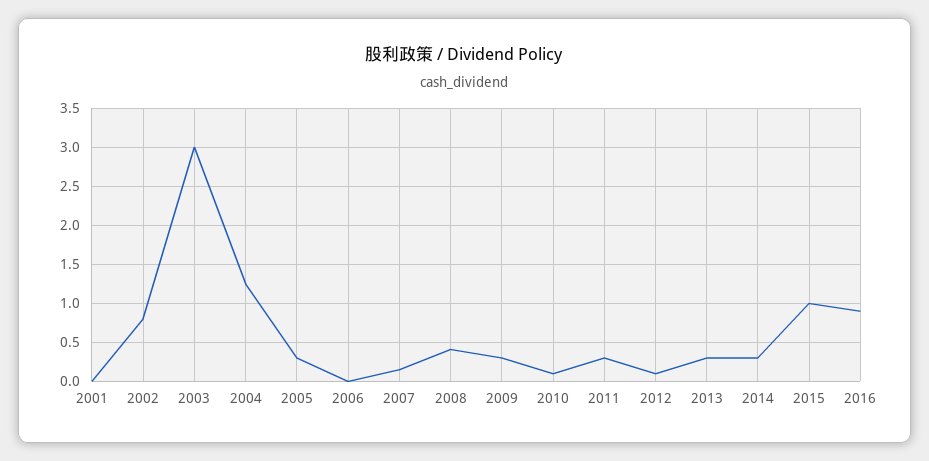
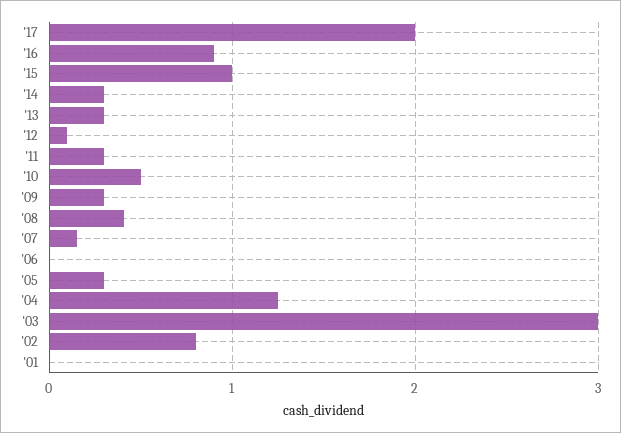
2010: 0.1 -> 0.5
'17: none -> 2

